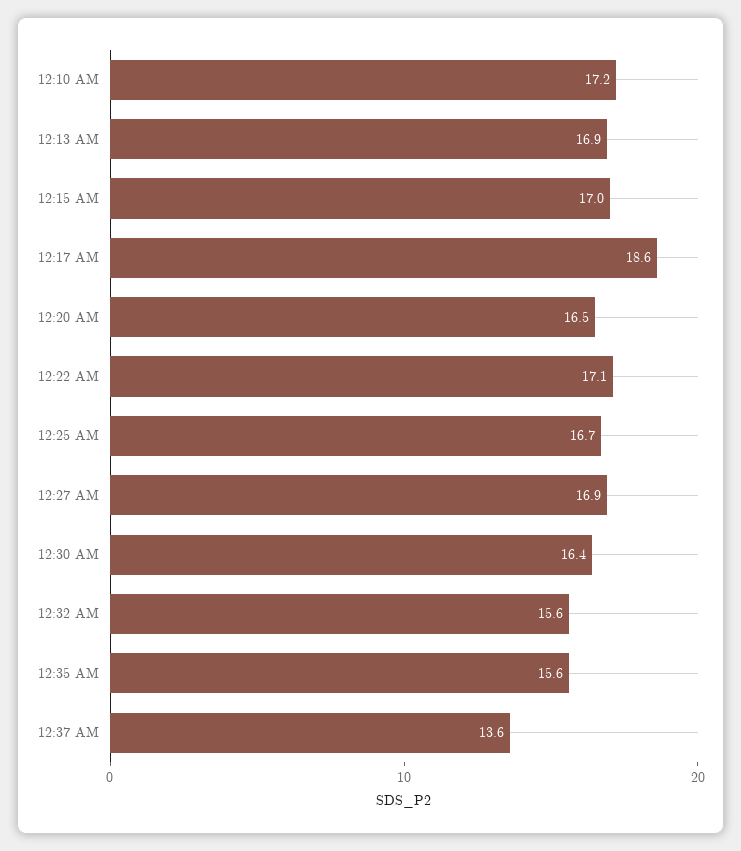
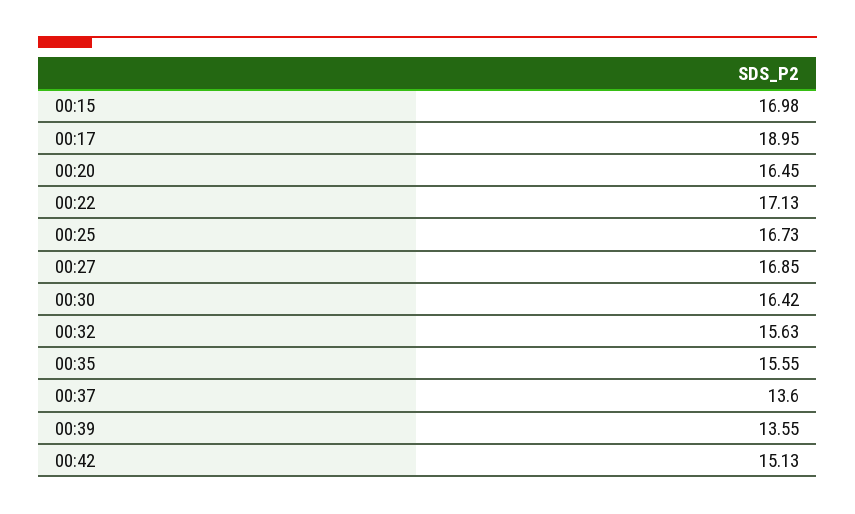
12:10 AM: 17.2 -> none
12:13 AM: 16.9 -> none
12:17 AM: 18.6 -> 18.95
00:39: none -> 13.55
00:42: none -> 15.13

